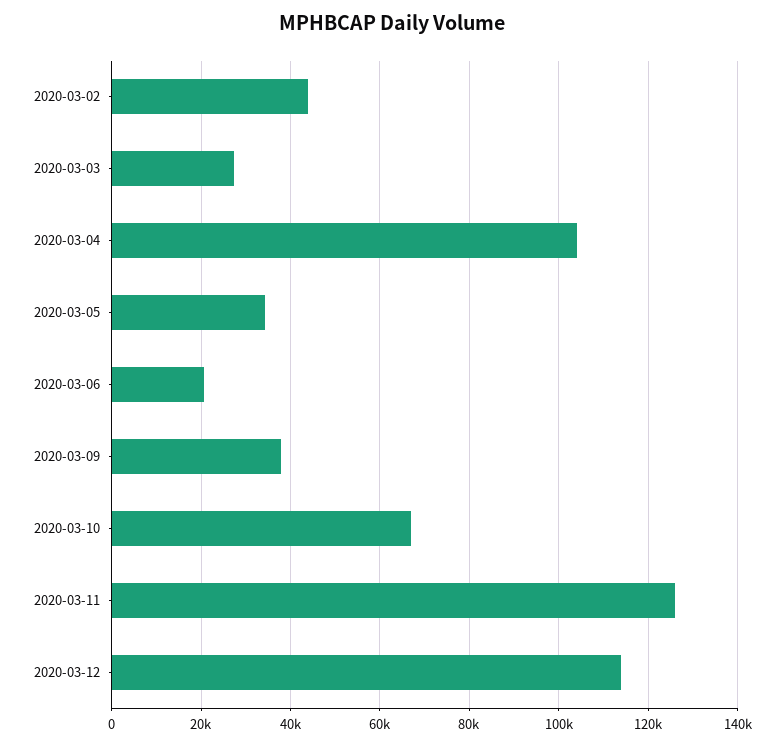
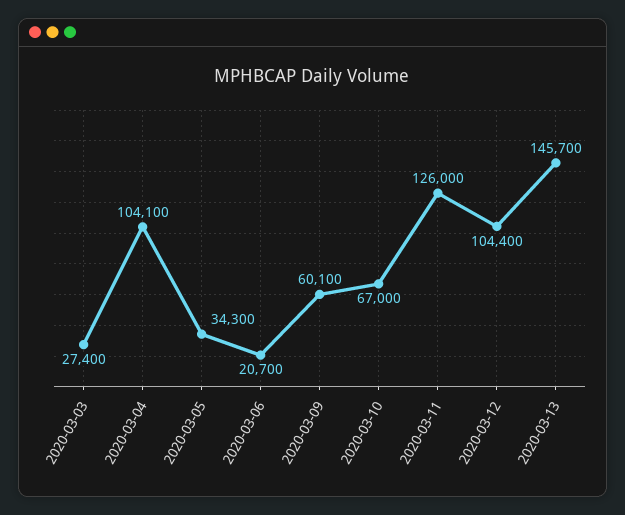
2020-03-02: 44000 -> none
2020-03-09: 38000 -> 60100
2020-03-12: 114000 -> 104400
2020-03-13: none -> 145700

